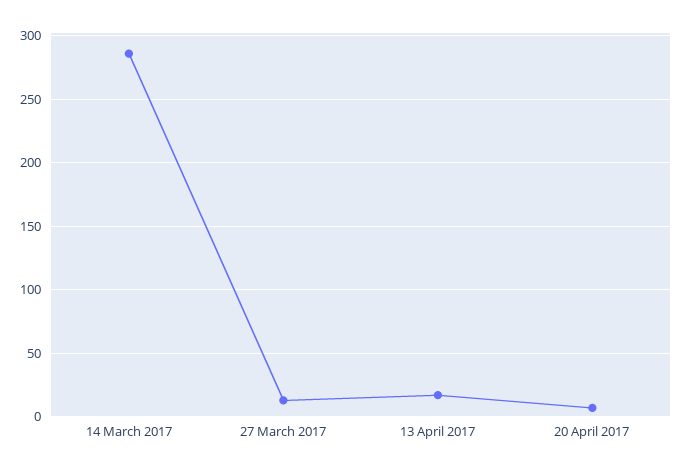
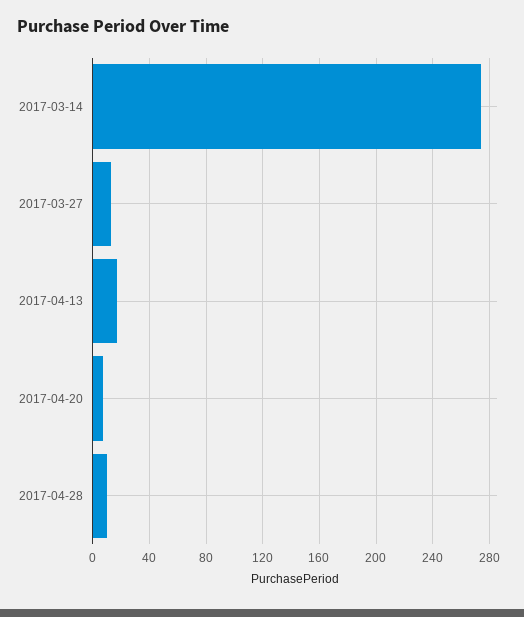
14 March 2017: 285 -> 275
2017-04-28: none -> 10

